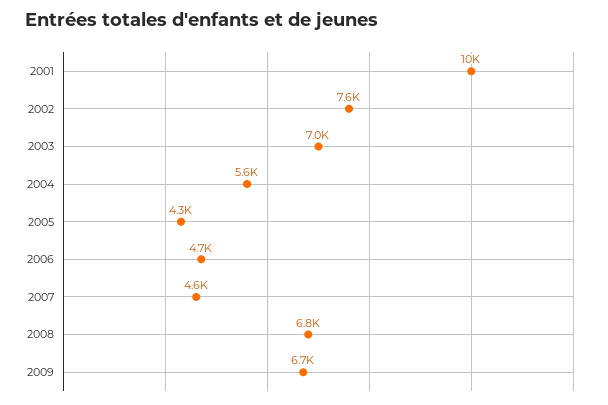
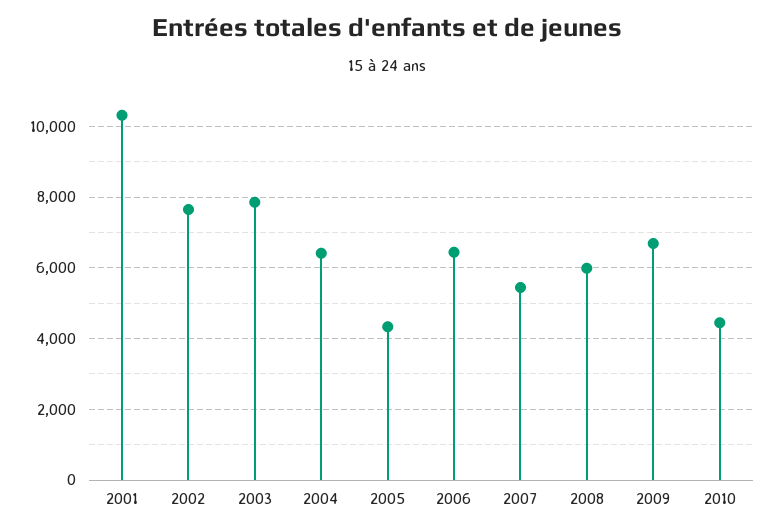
2003: 7000 -> 7800
2004: 5600 -> 6400
2006: 4700 -> 6400
2007: 4600 -> 5400
2008: 6800 -> 6000
2010: none -> 4400

